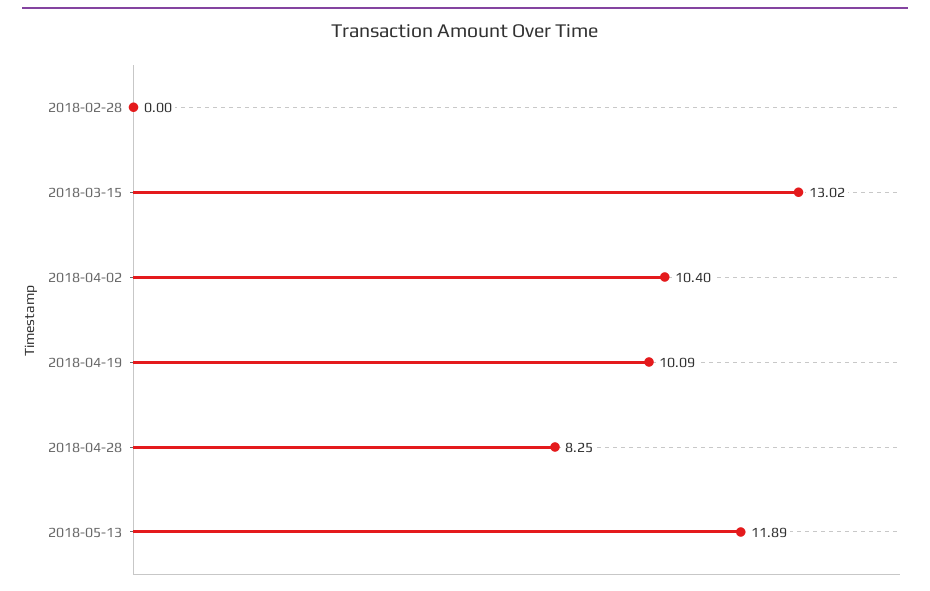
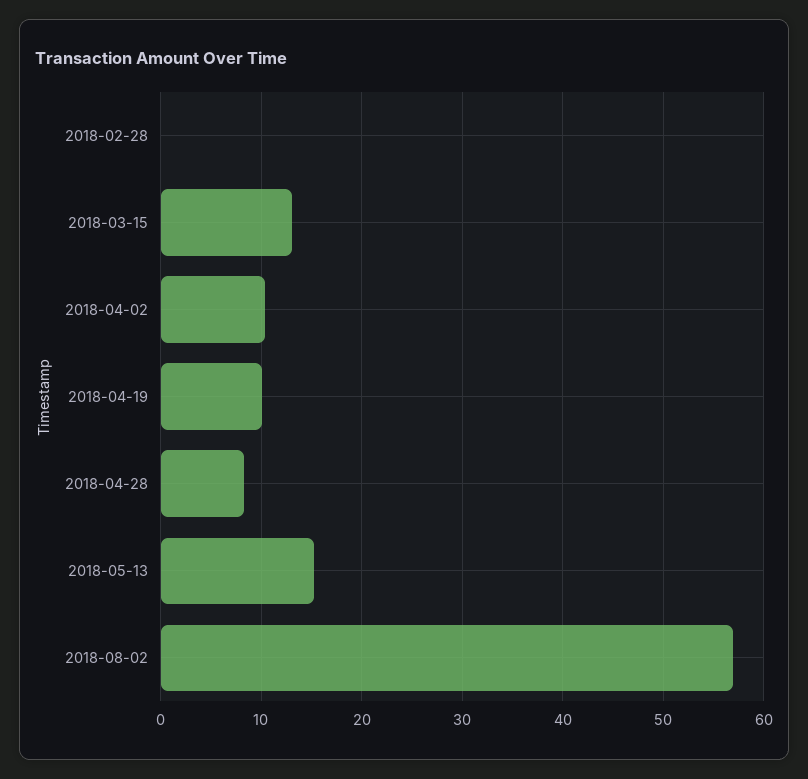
2018-05-13: 11.89 -> 15
2018-08-02: none -> 57

